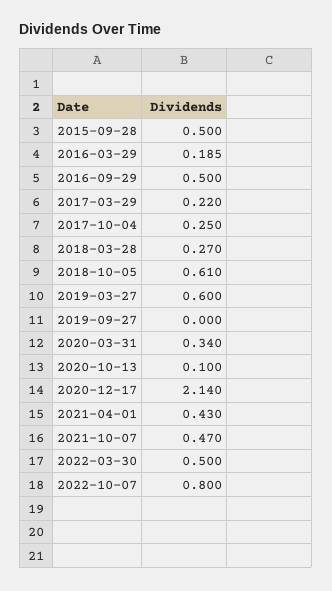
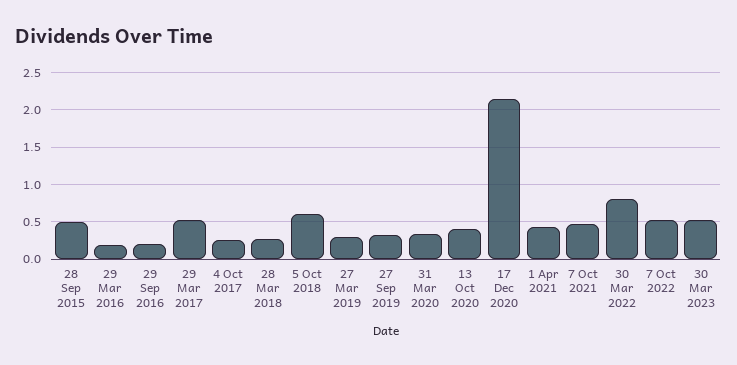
2016-09-29: 0.5 -> 0.2
2017-03-29: 0.22 -> 0.5
2019-03-27: 0.6 -> 0.3
2019-09-27: 0 -> 0.3
2020-10-13: 0.1 -> 0.4
2022-03-30: 0.5 -> 0.8
2022-10-07: 0.8 -> 0.5
30 Mar 2023: none -> 0.5

